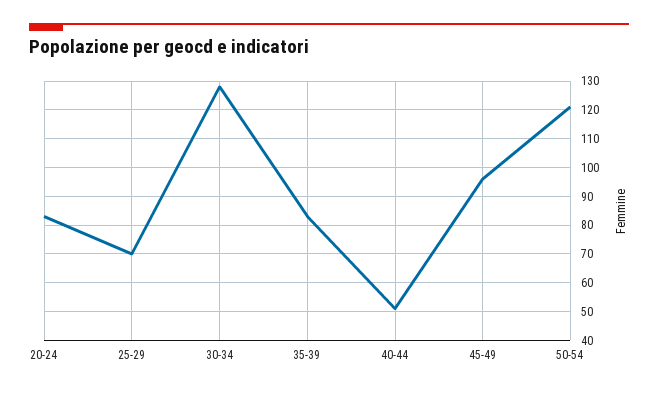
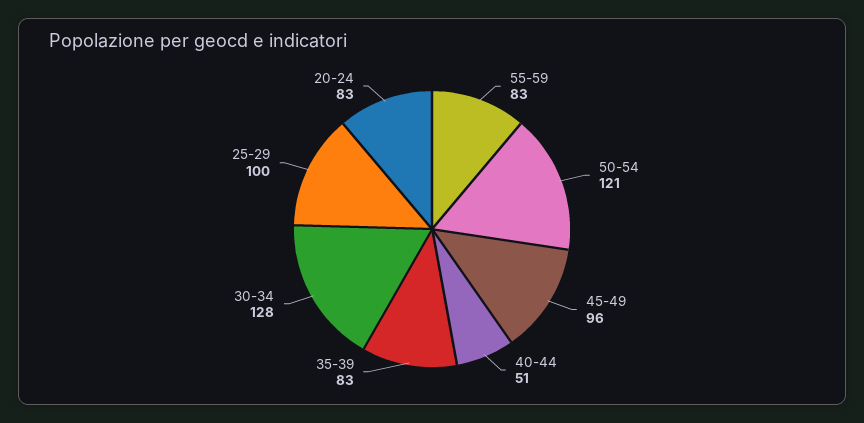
25-29: 70 -> 100
55-59: none -> 83

